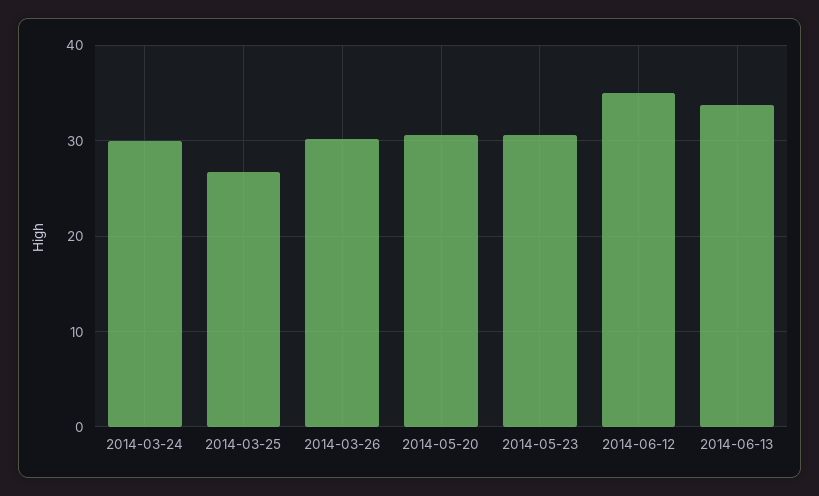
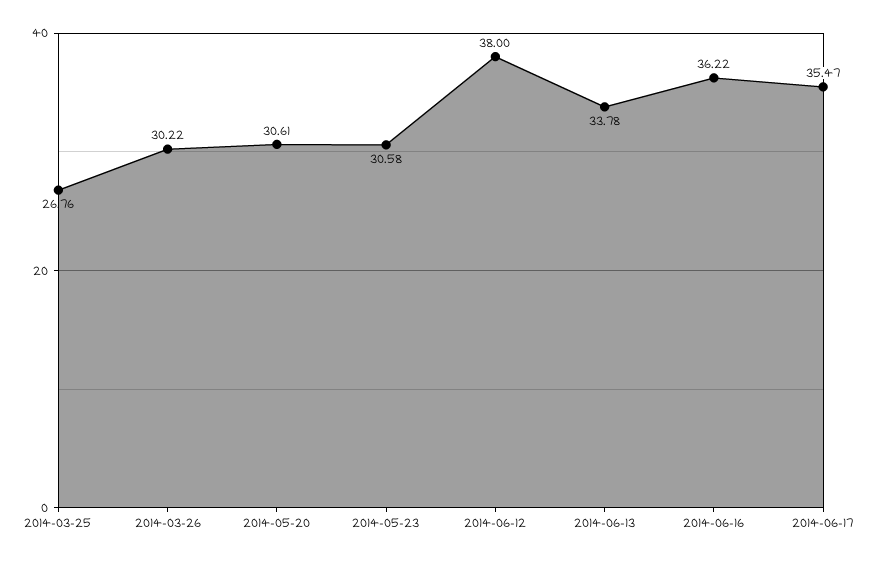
2014-03-24: 30 -> none
2014-06-12: 35 -> 38
2014-06-16: none -> 36.22
2014-06-17: none -> 35.47

